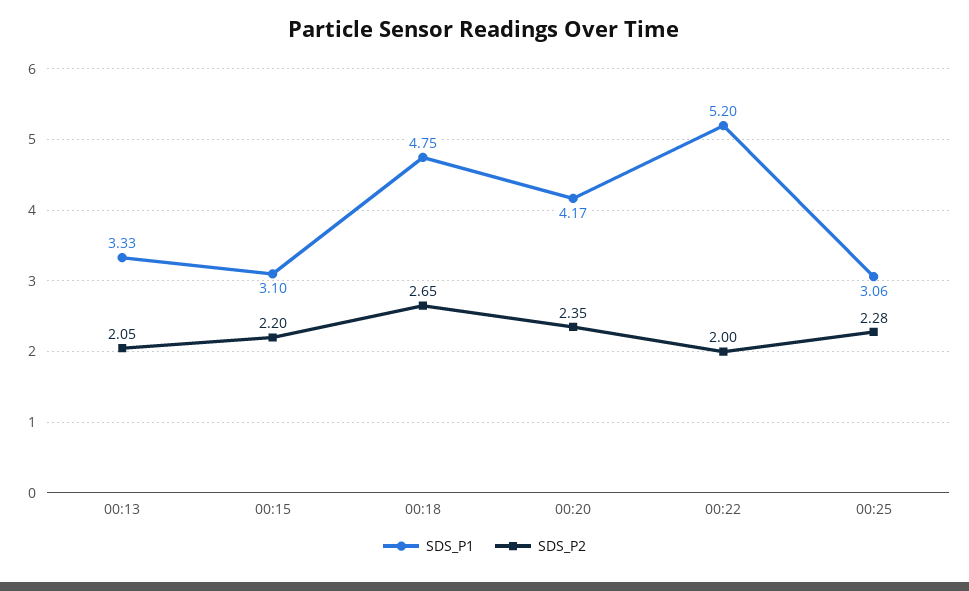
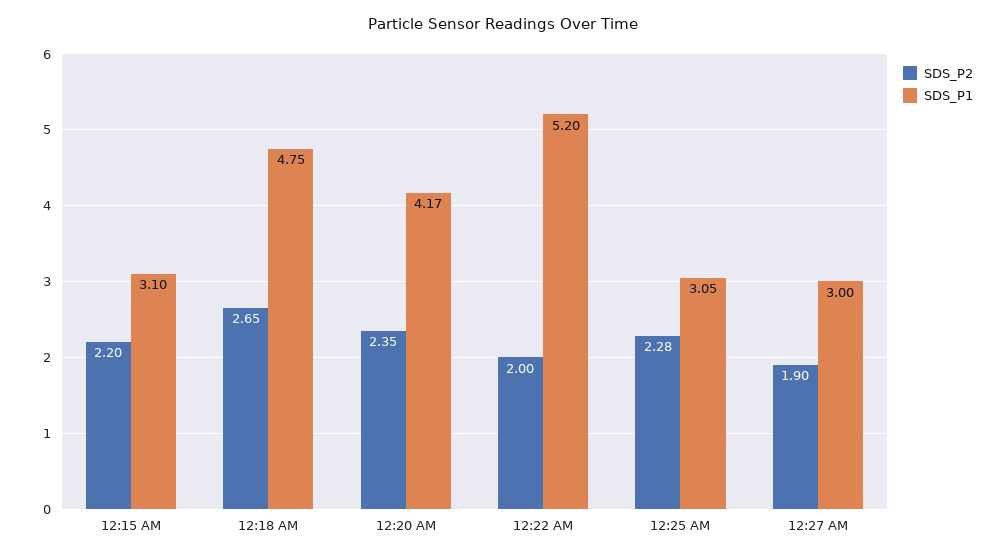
SDS_P1, 00:13: 3.33 -> none
SDS_P2, 00:13: 2.05 -> none
SDS_P1, 00:25: 3.06 -> 3.05
SDS_P2, 12:27 AM: none -> 1.9
SDS_P1, 12:27 AM: none -> 3

